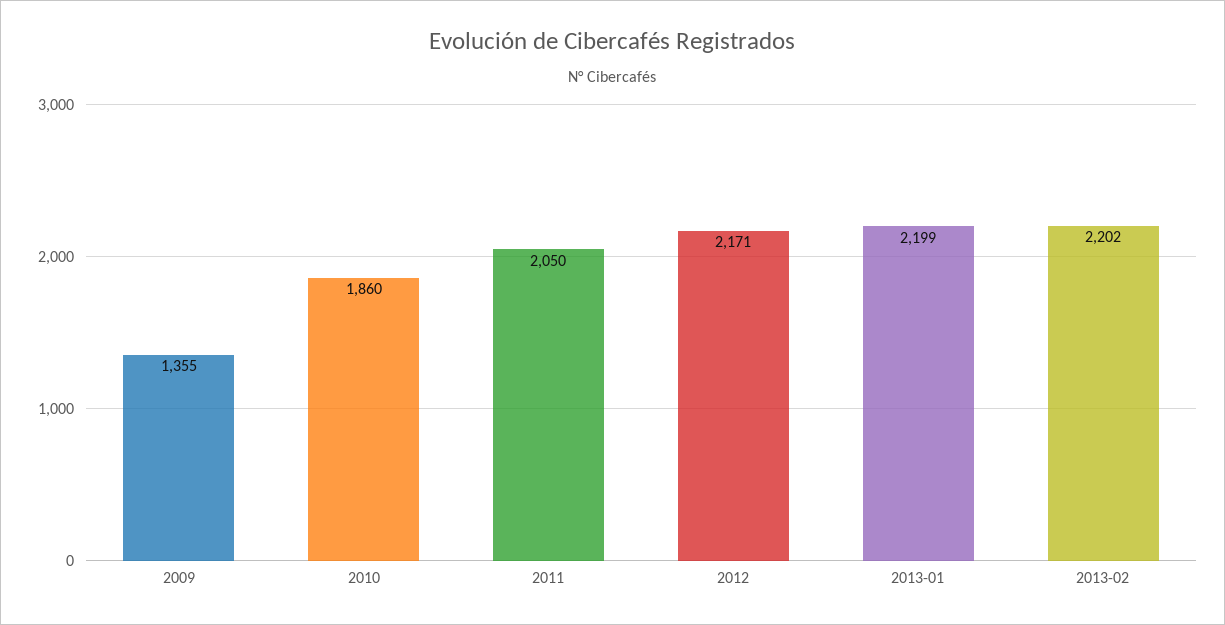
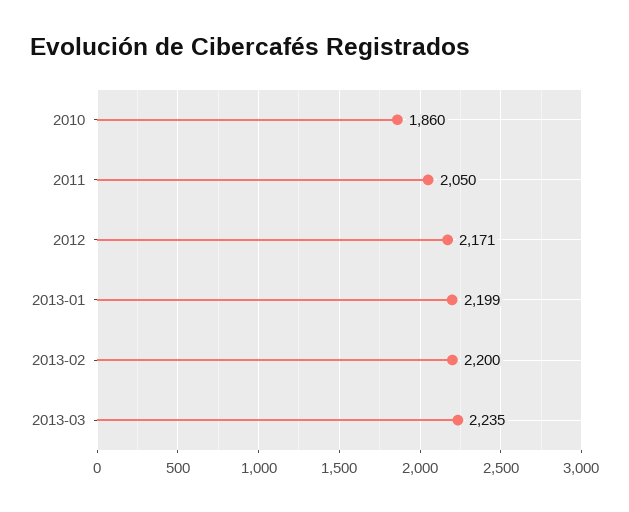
2009: 1355 -> none
2013-02: 2202 -> 2200
2013-03: none -> 2235

